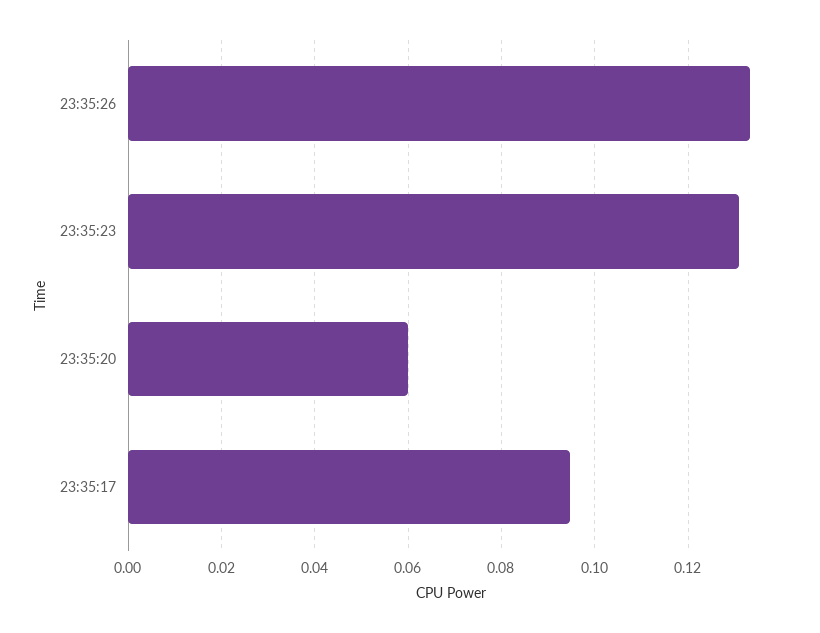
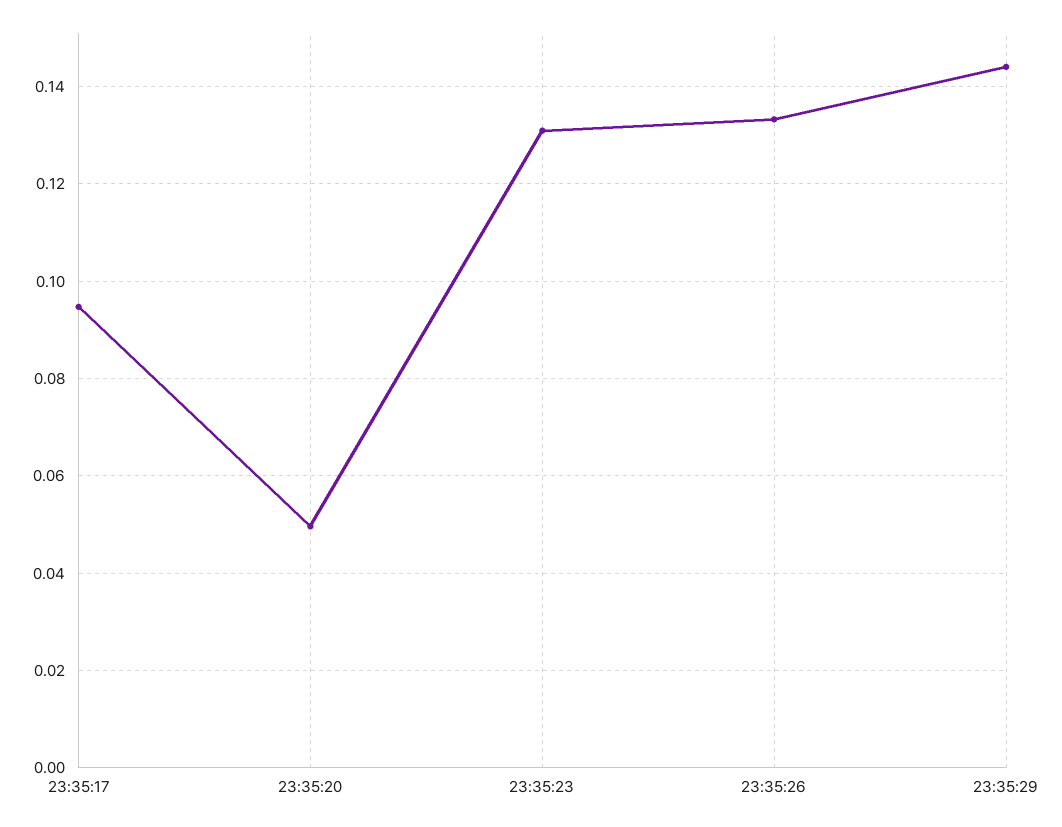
23:35:20: 0.06 -> 0.05
23:35:29: none -> 0.144

